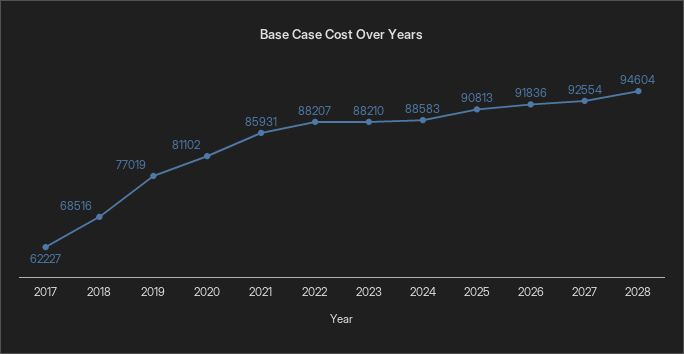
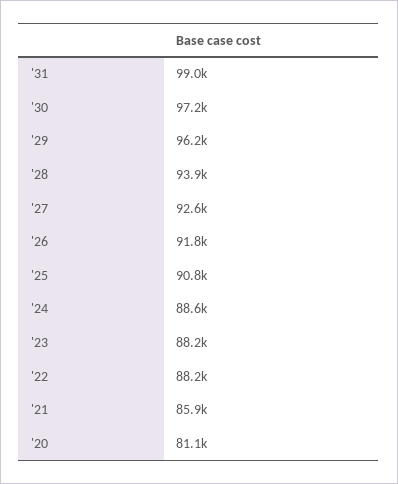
2017: 62227 -> none
2018: 68516 -> none
2019: 77019 -> none
2028: 94604 -> 93900
'31: none -> 99000
'30: none -> 97200
'29: none -> 96200

